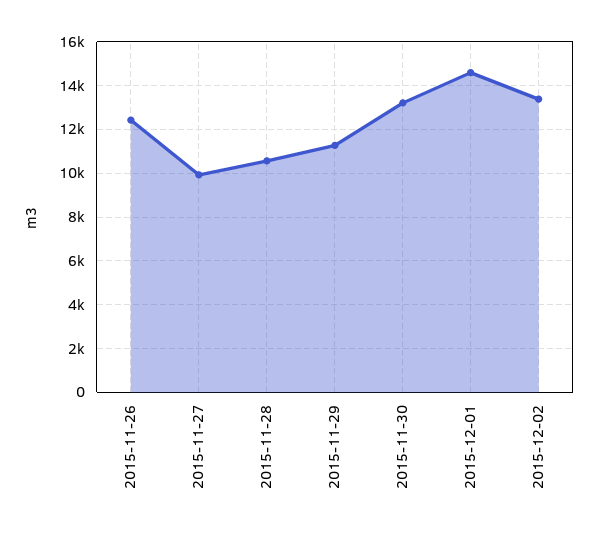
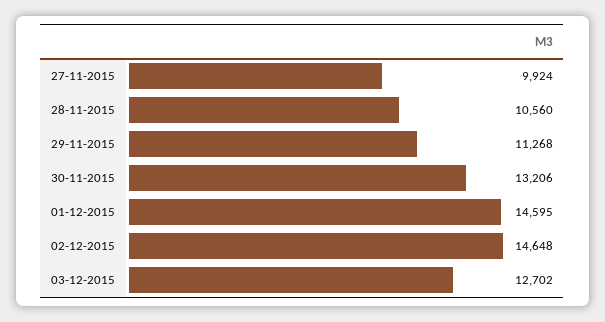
2015-11-26: 12500 -> none
2015-12-02: 13500 -> 14648
03-12-2015: none -> 12702

